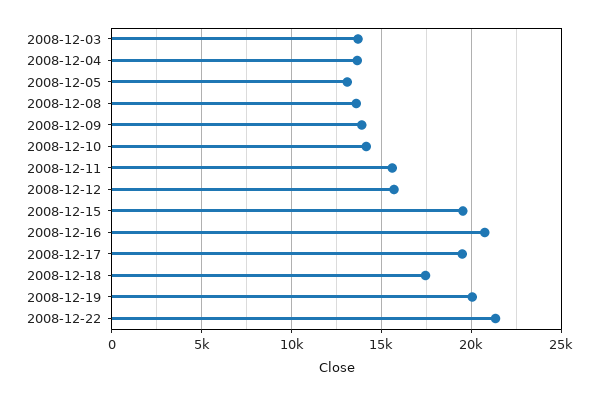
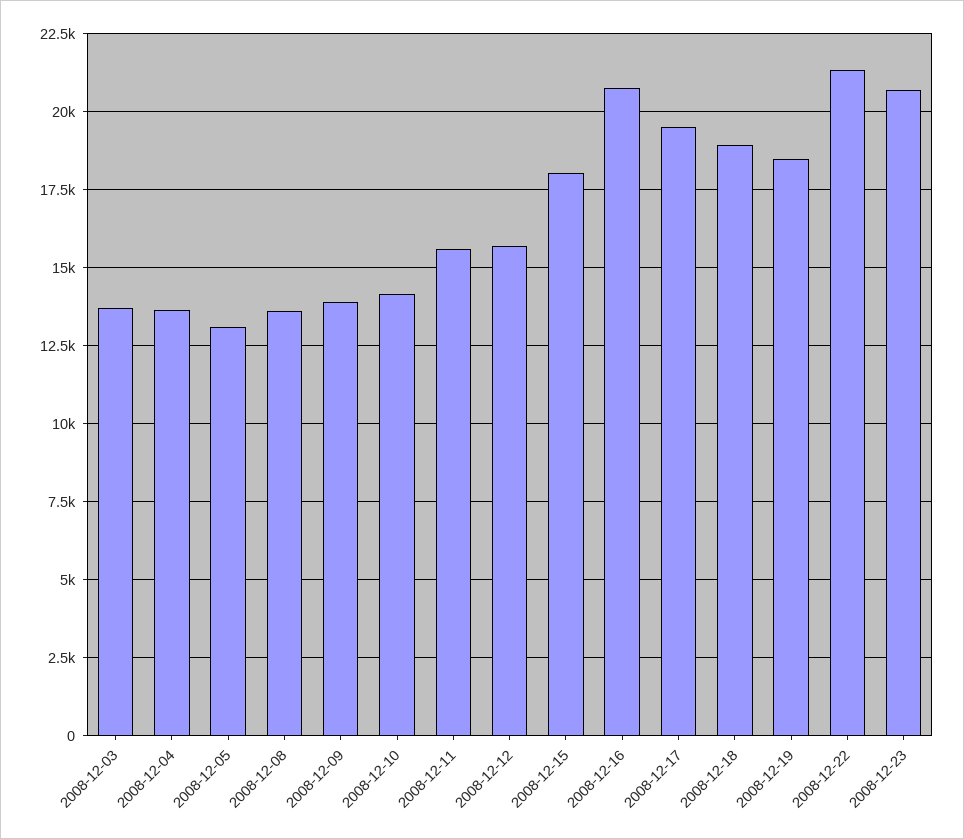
2008-12-15: 19500 -> 18000
2008-12-18: 17500 -> 19000
2008-12-19: 20000 -> 18500
2008-12-23: none -> 20750

